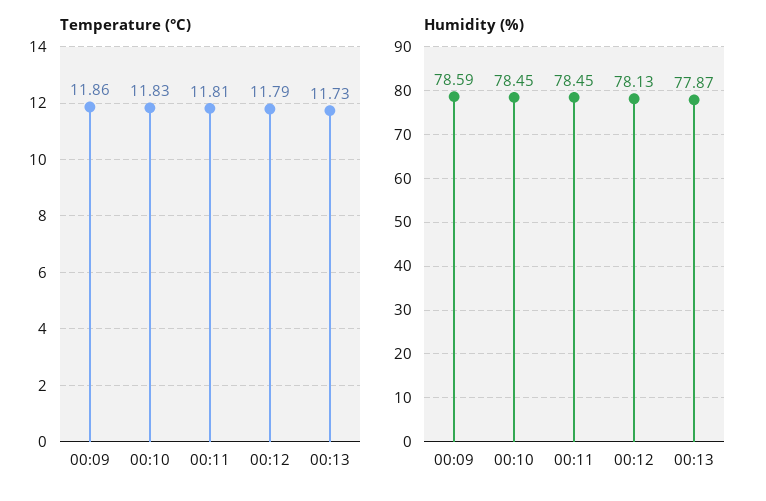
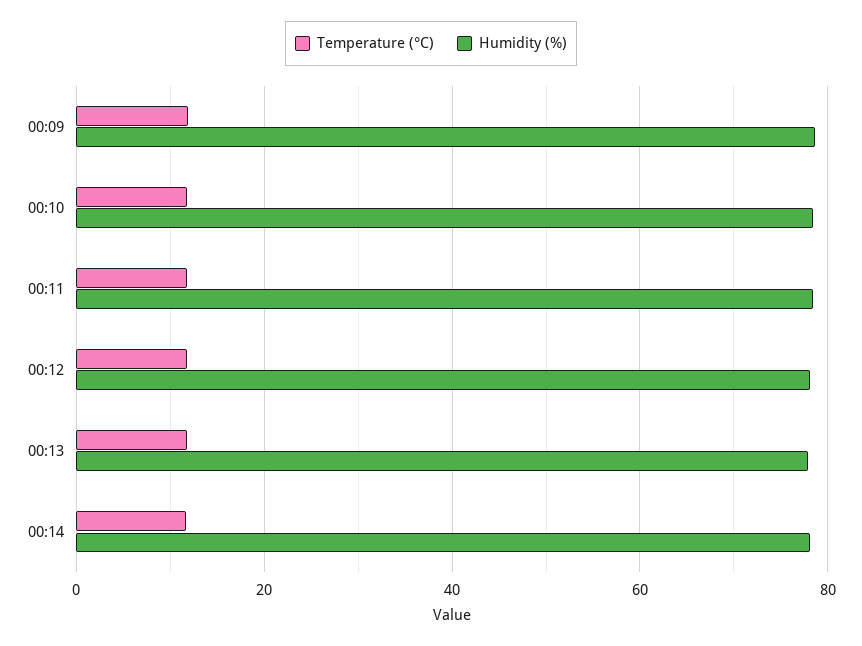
Temperature (°C), 00:14: none -> 12
Humidity (%), 00:14: none -> 78

